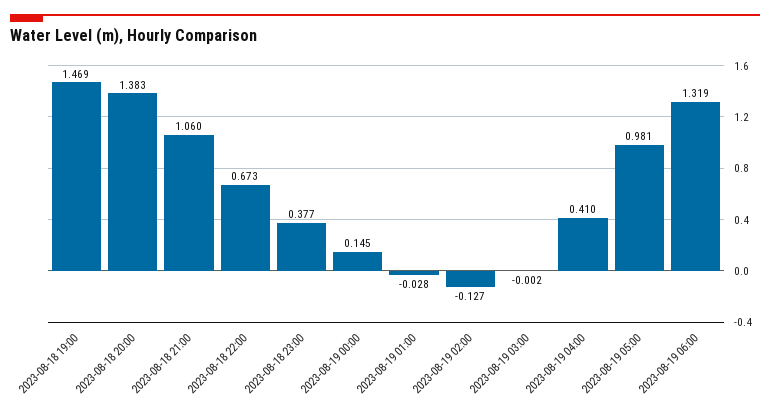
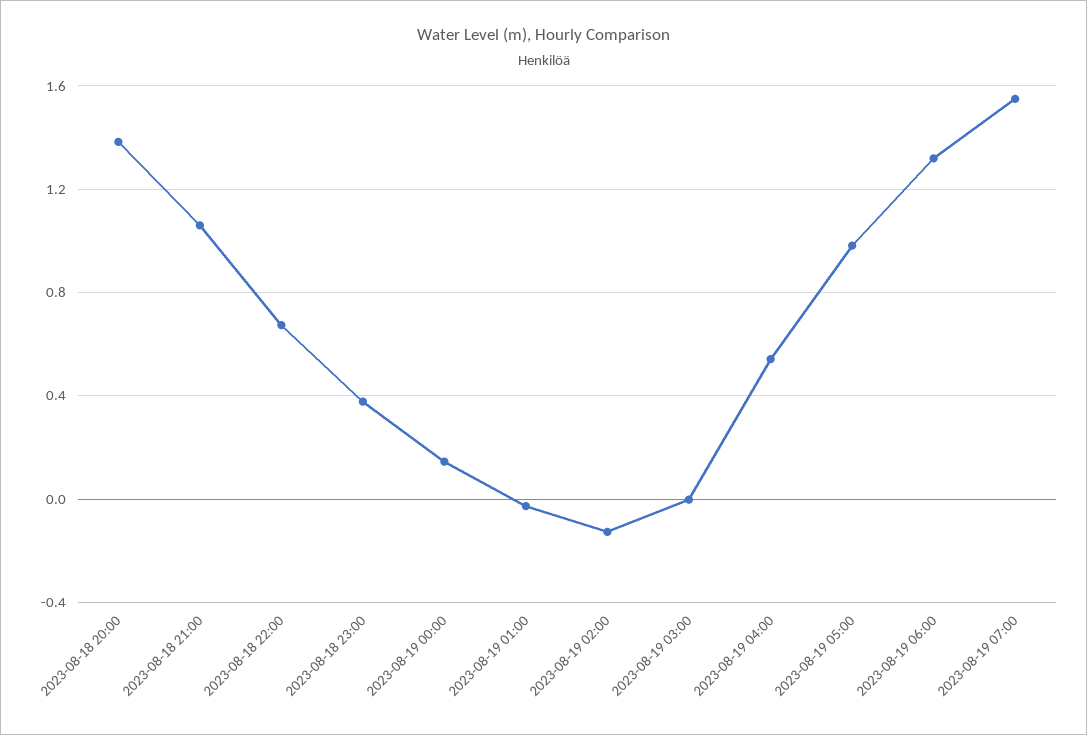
2023-08-18 19:00: 1.469 -> none
2023-08-19 04:00: 0.41 -> 0.55
2023-08-19 07:00: none -> 1.55

